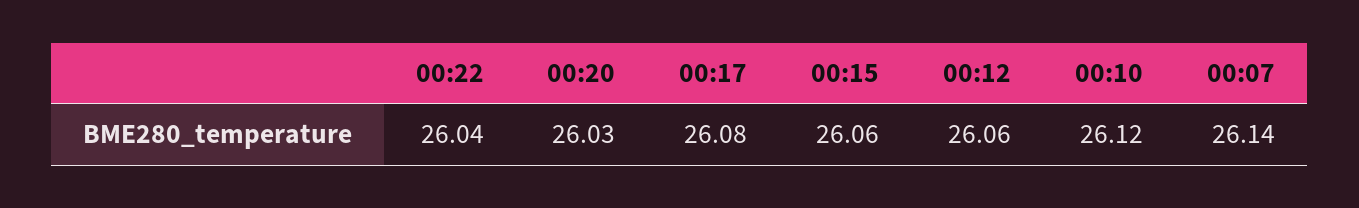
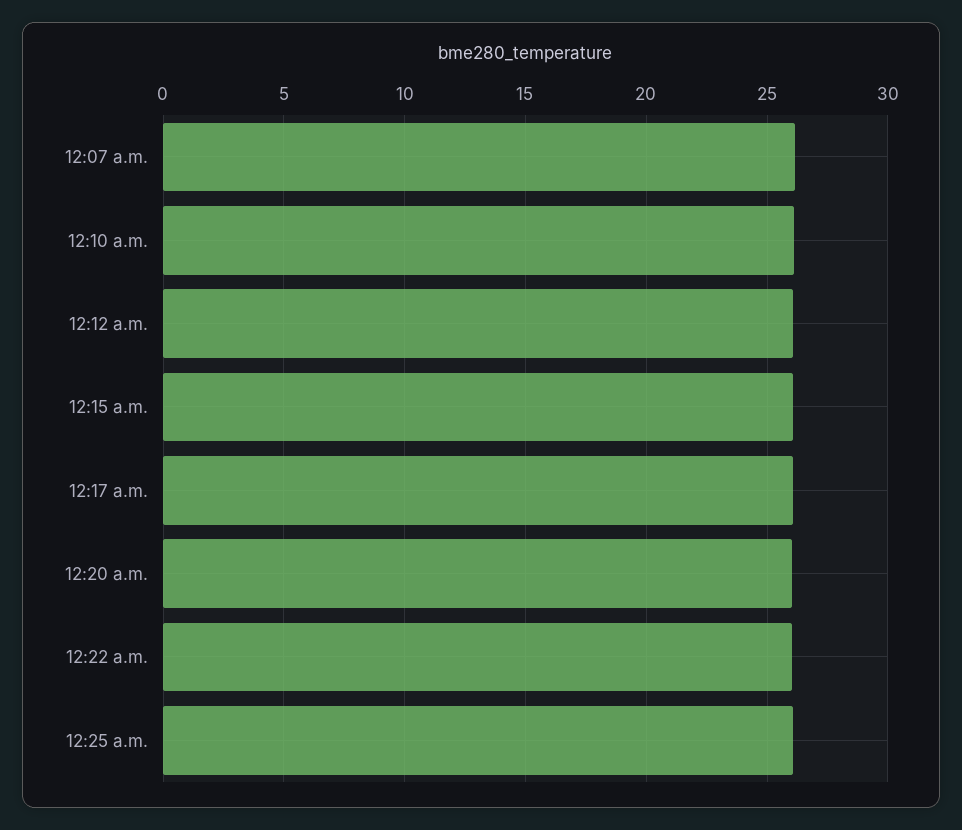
12:25 a.m.: none -> 26

